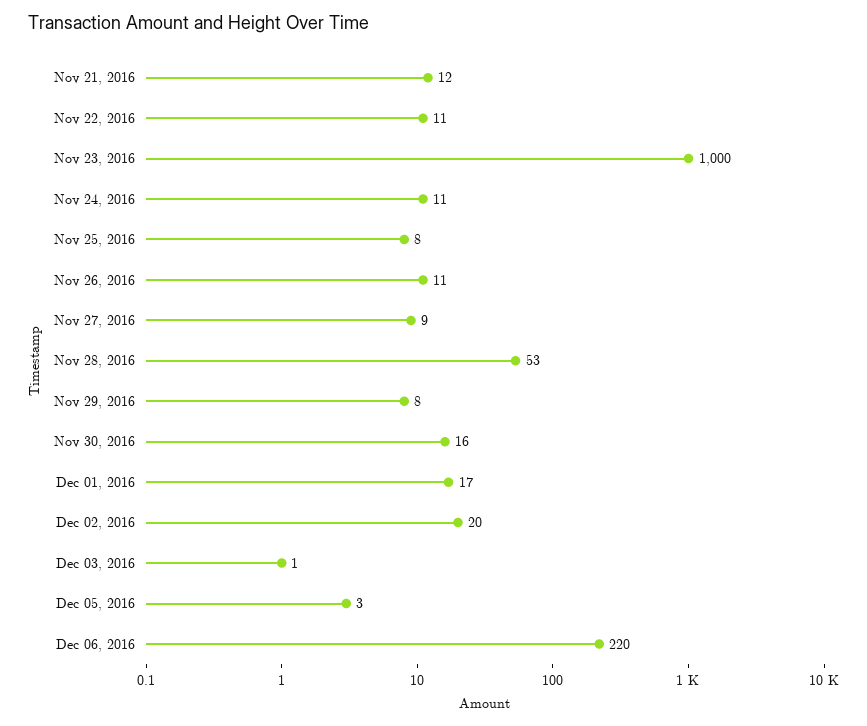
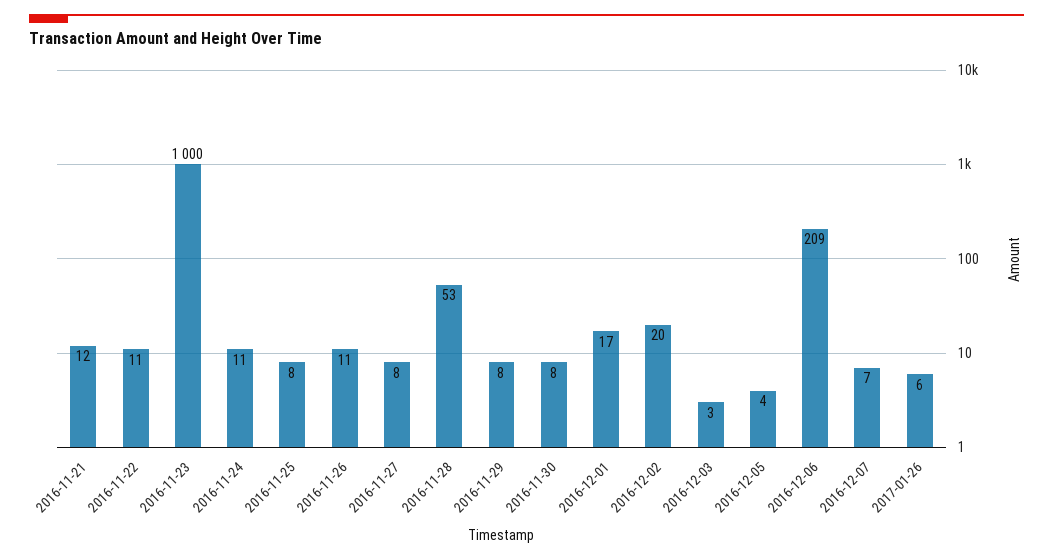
Nov 27, 2016: 9 -> 8
Nov 30, 2016: 16 -> 8
Dec 03, 2016: 1 -> 3
Dec 05, 2016: 3 -> 4
Dec 06, 2016: 220 -> 209
2016-12-07: none -> 7
2017-01-26: none -> 6

